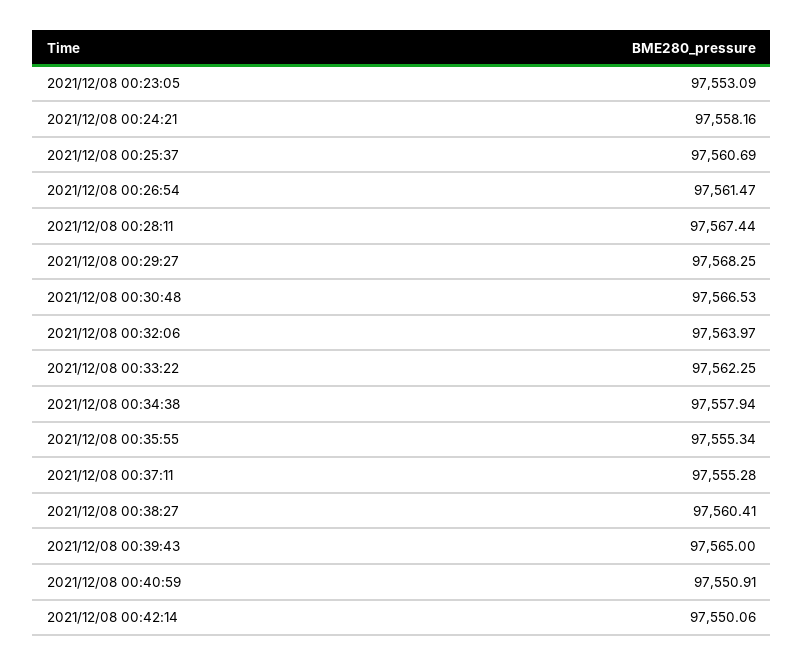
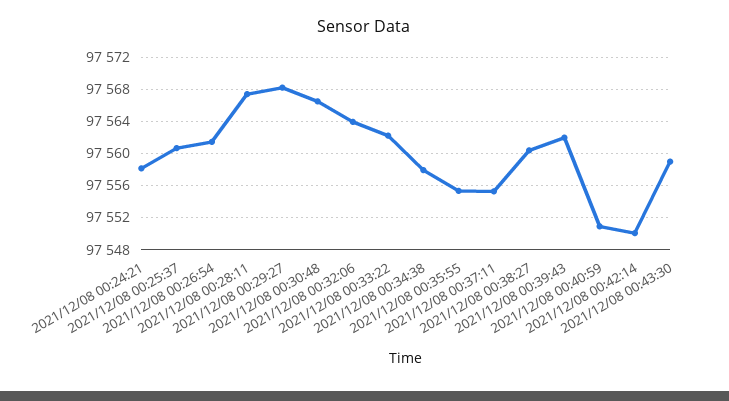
2021/12/08 00:23:05: 97553.09 -> none
2021/12/08 00:39:43: 97565 -> 97562
2021/12/08 00:43:30: none -> 97559

